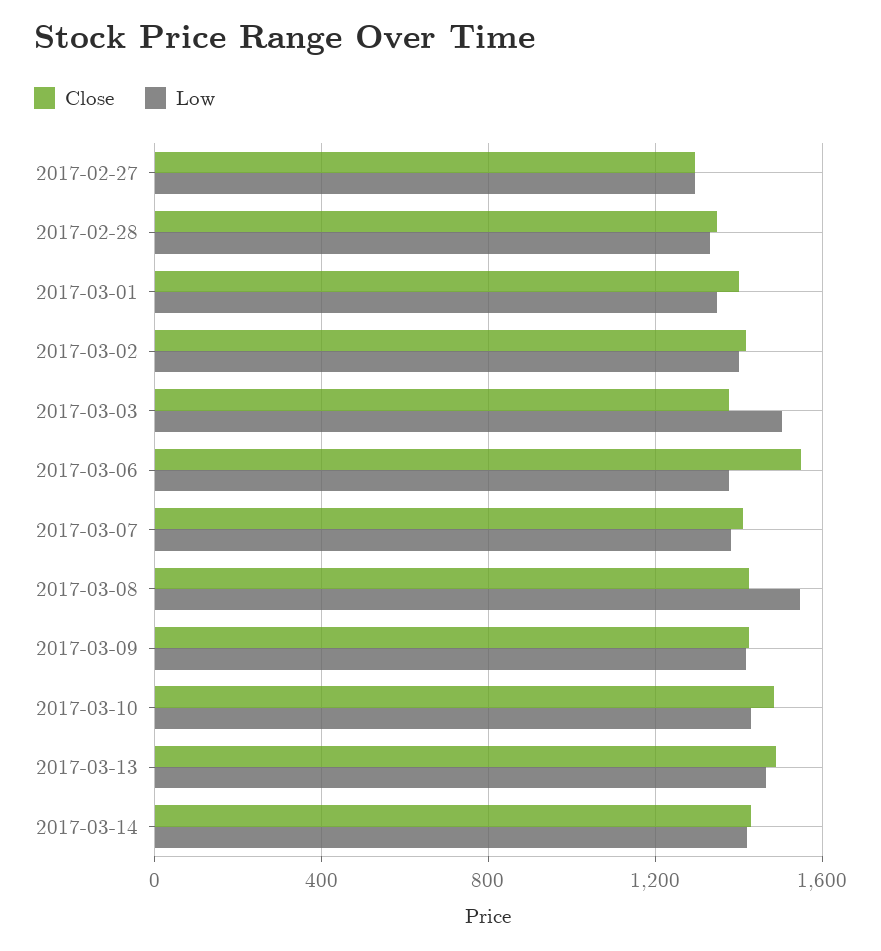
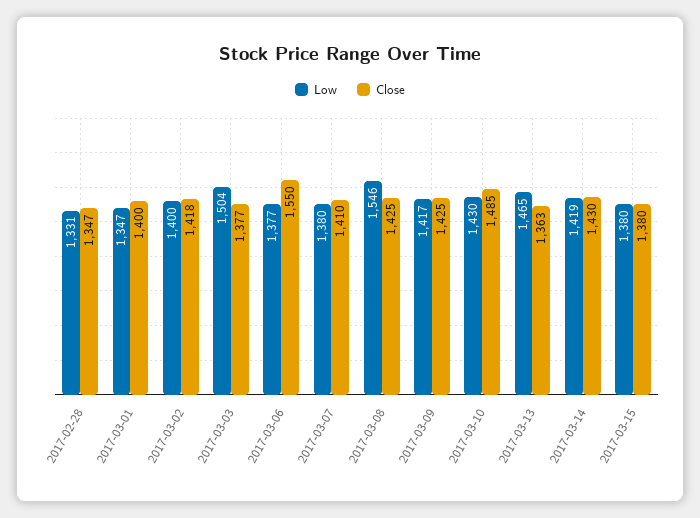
Close, 2017-02-27: 1300 -> none
Low, 2017-02-27: 1300 -> none
Close, 2017-03-13: 1500 -> 1363
Low, 2017-03-15: none -> 1380
Close, 2017-03-15: none -> 1380

